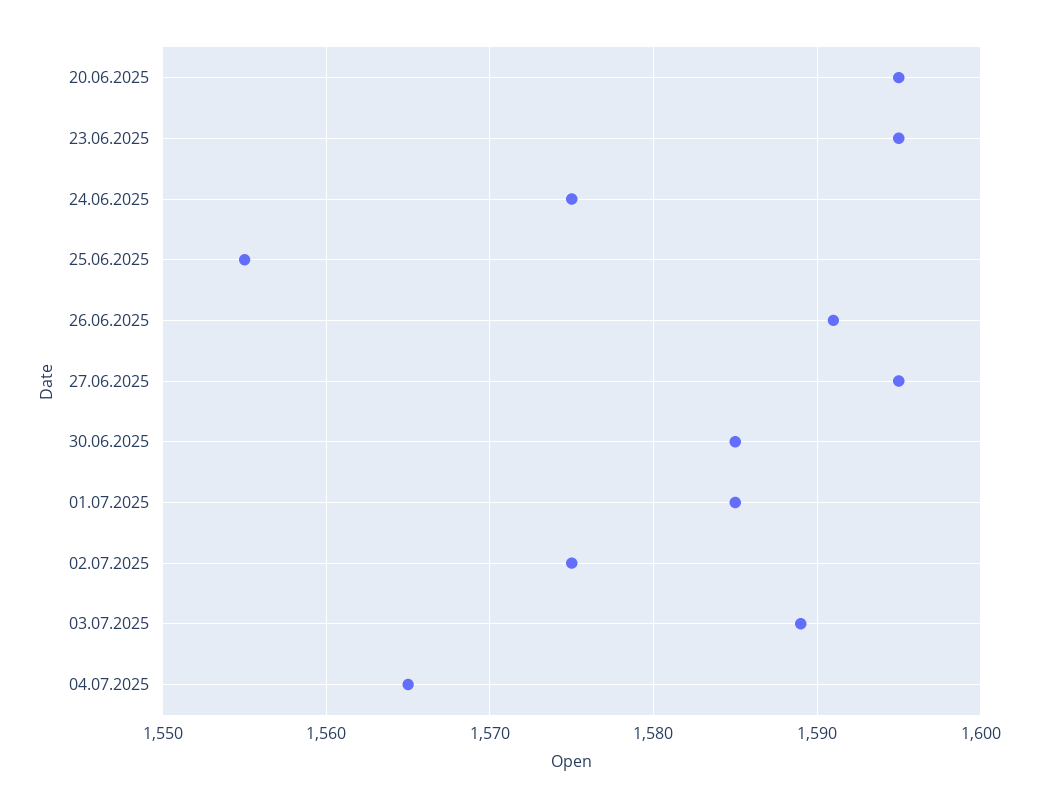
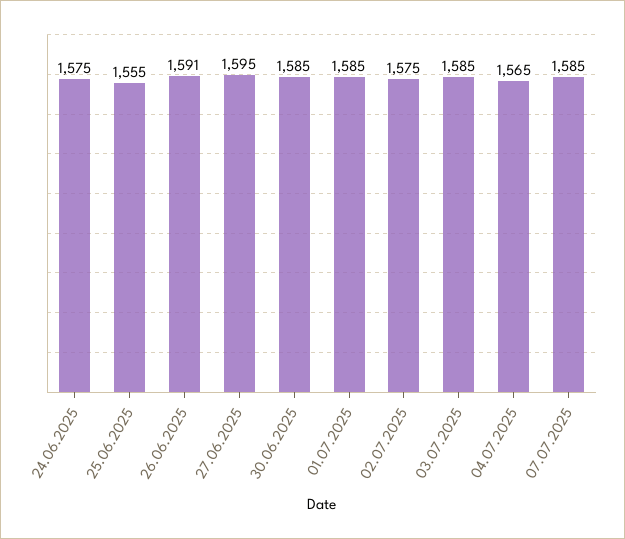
20.06.2025: 1595 -> none
23.06.2025: 1595 -> none
03.07.2025: 1589 -> 1585
07.07.2025: none -> 1585

